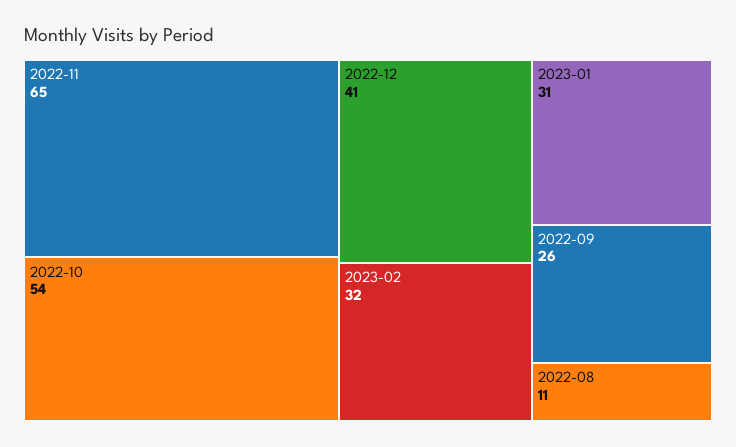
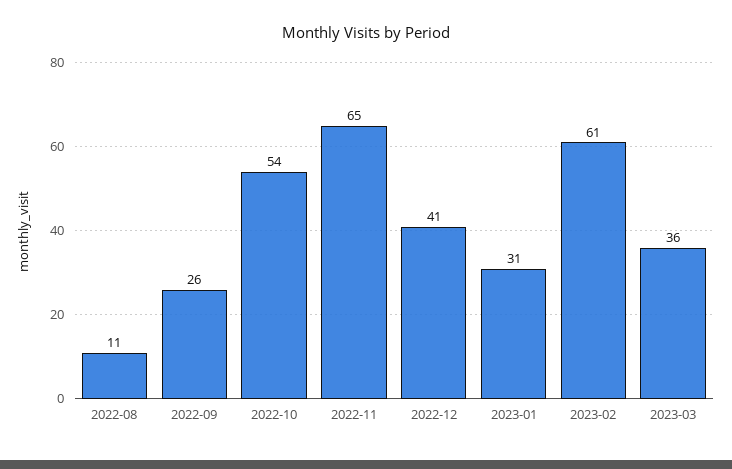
2023-02: 32 -> 61
2023-03: none -> 36

